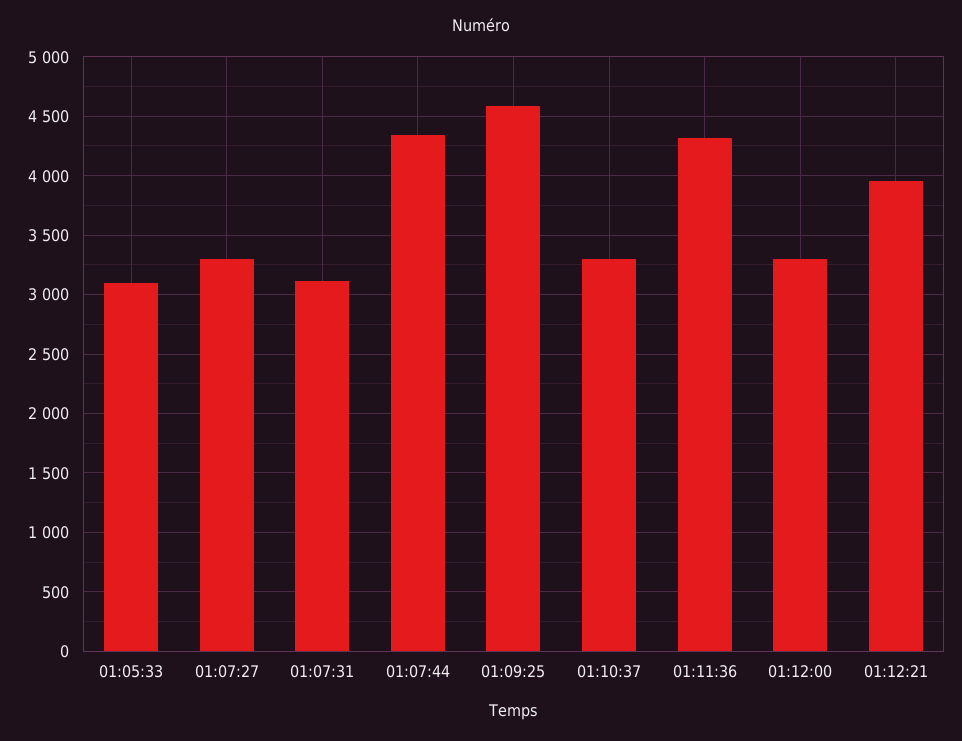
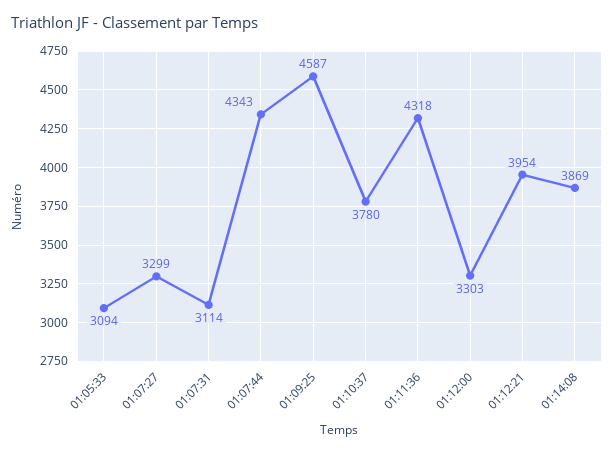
01:10:37: 3300 -> 3780
01:14:08: none -> 3869

